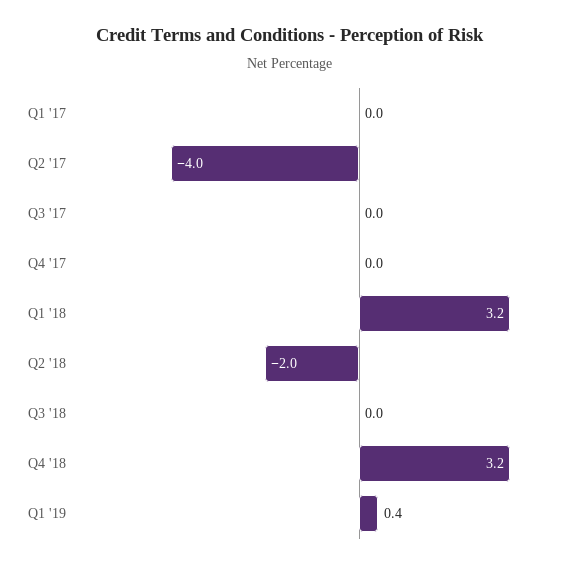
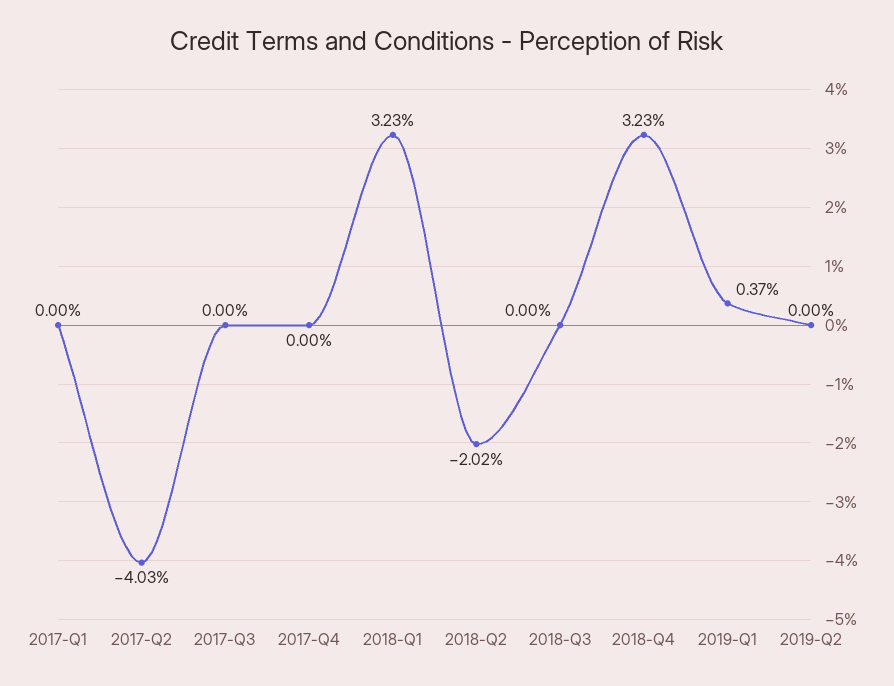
2019-Q2: none -> 0

